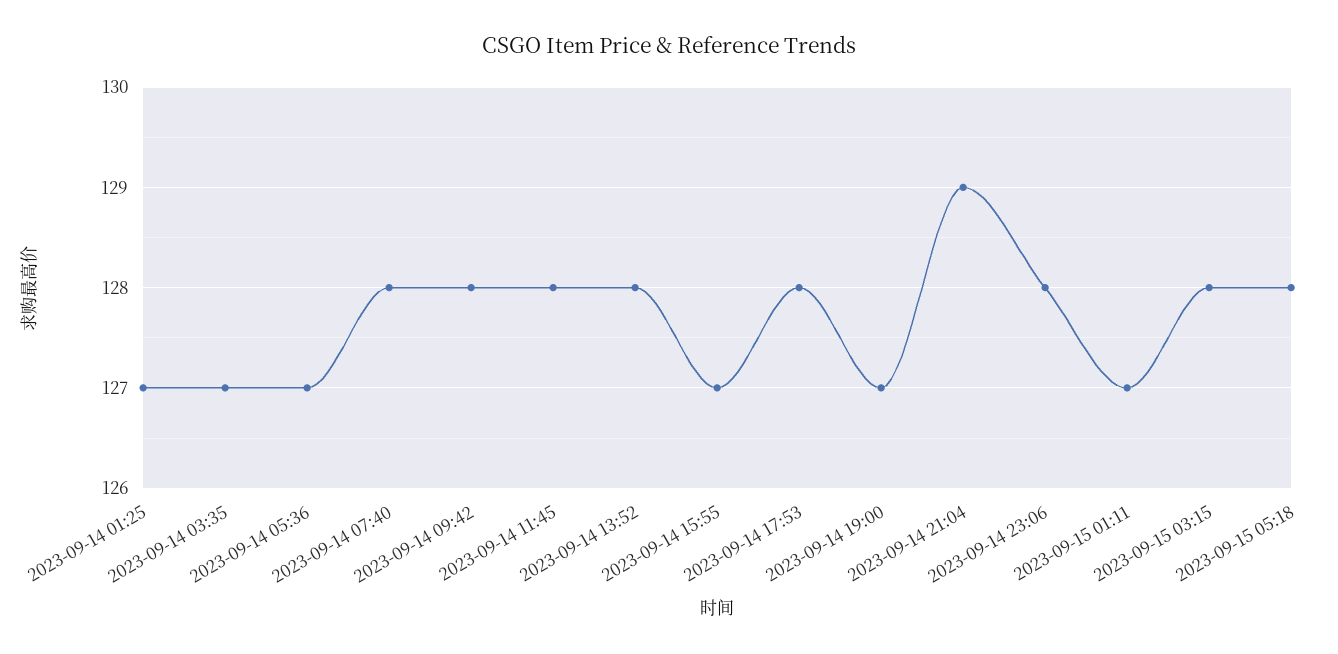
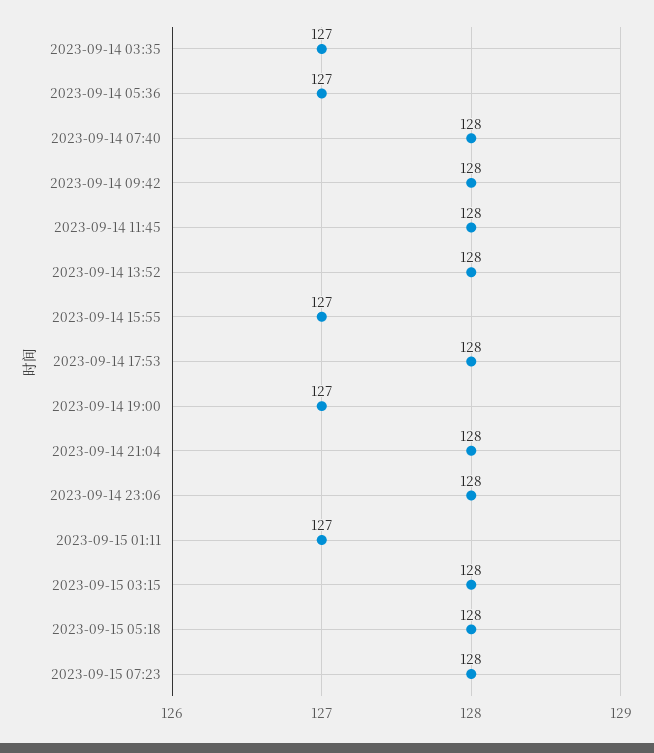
2023-09-14 01:25: 127 -> none
2023-09-14 21:04: 129 -> 128
2023-09-15 07:23: none -> 128

